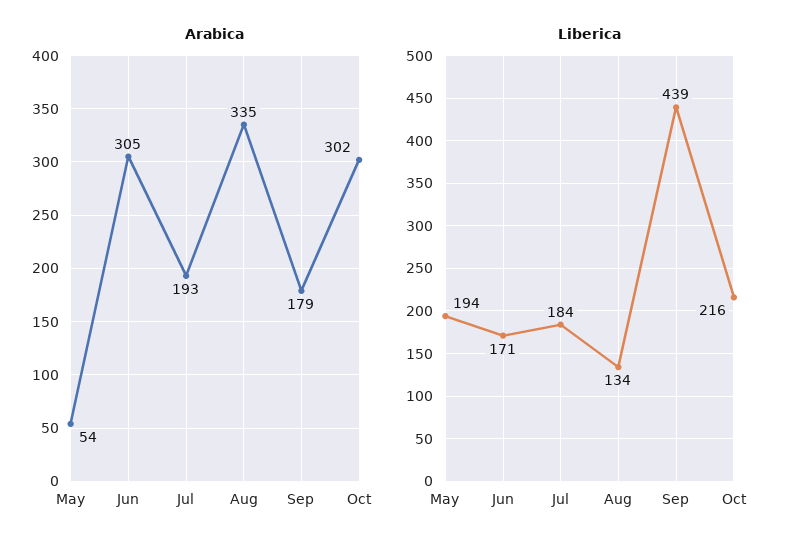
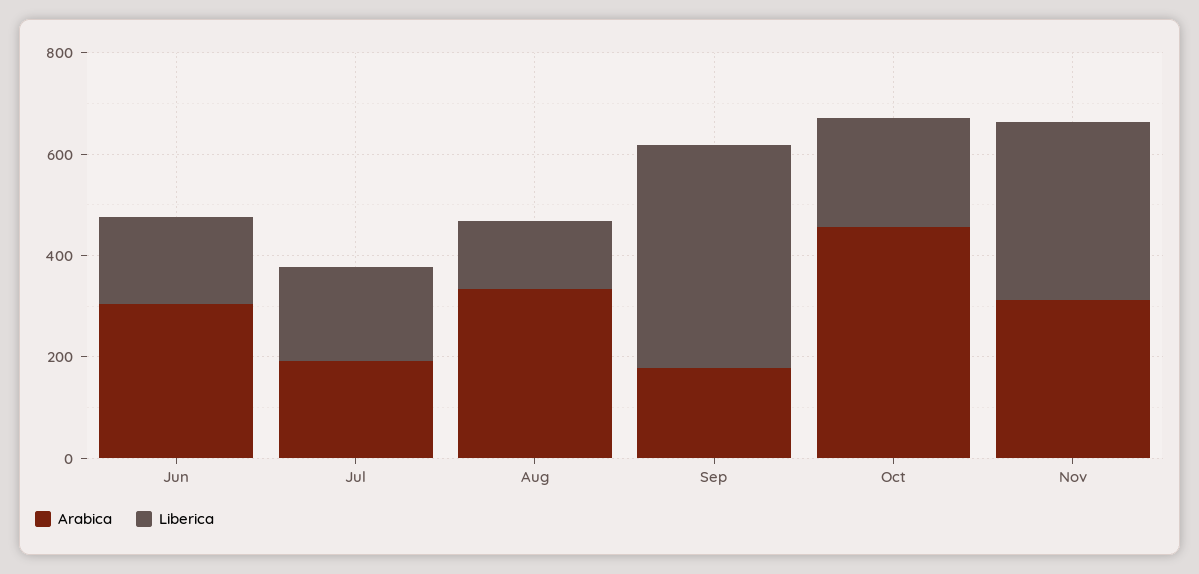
Arabica, May: 54 -> none
Arabica, Oct: 302 -> 450
Liberica, May: 194 -> none
Arabica, Nov: none -> 300
Liberica, Nov: none -> 350

